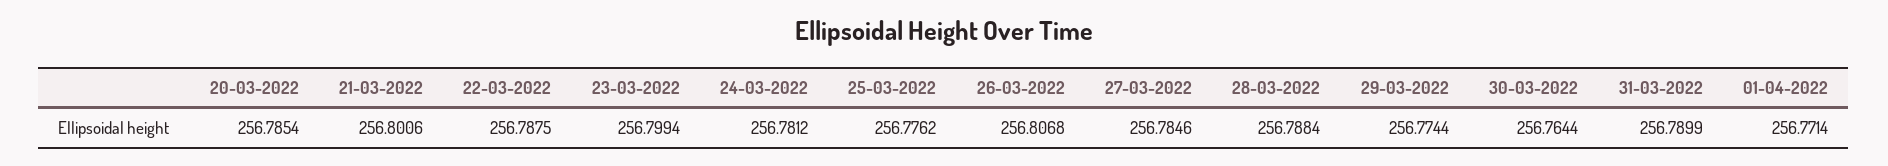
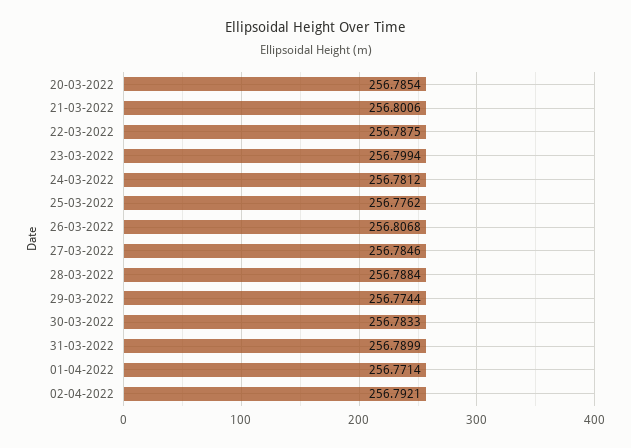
30-03-2022: 256.7644 -> 256.7833
02-04-2022: none -> 256.7921

